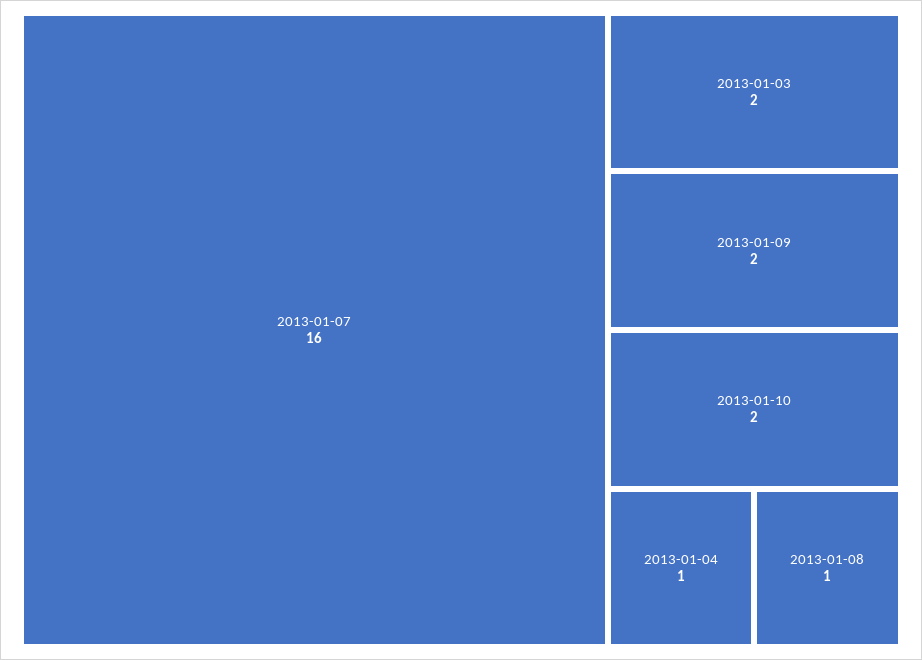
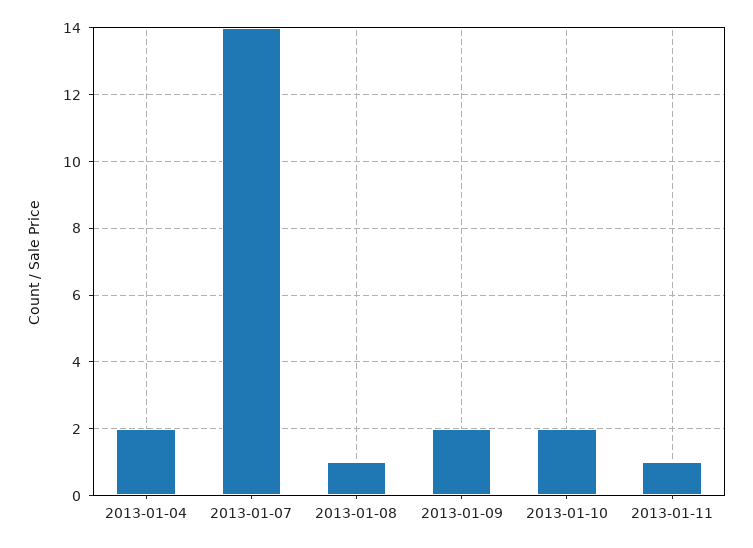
2013-01-07: 16 -> 14
2013-01-03: 2 -> none
2013-01-04: 1 -> 2
2013-01-11: none -> 1

